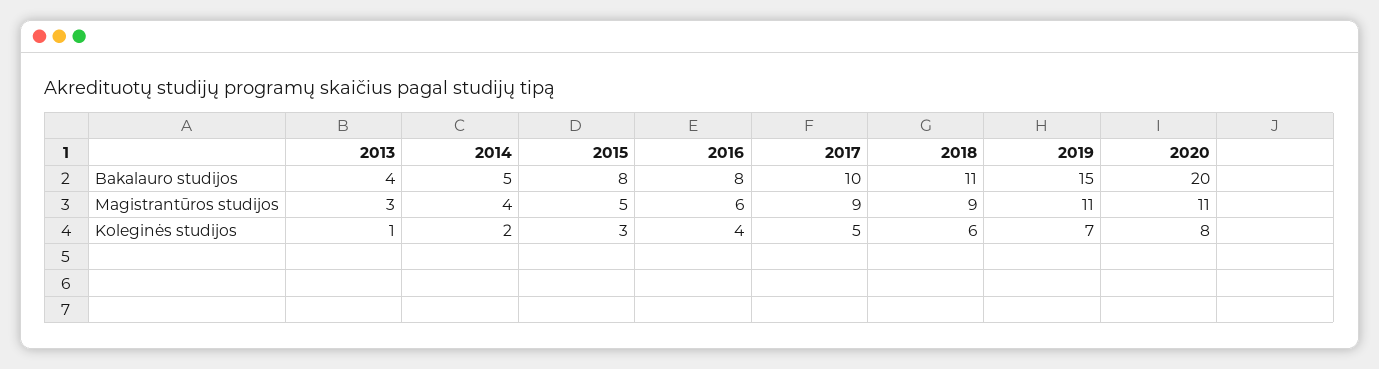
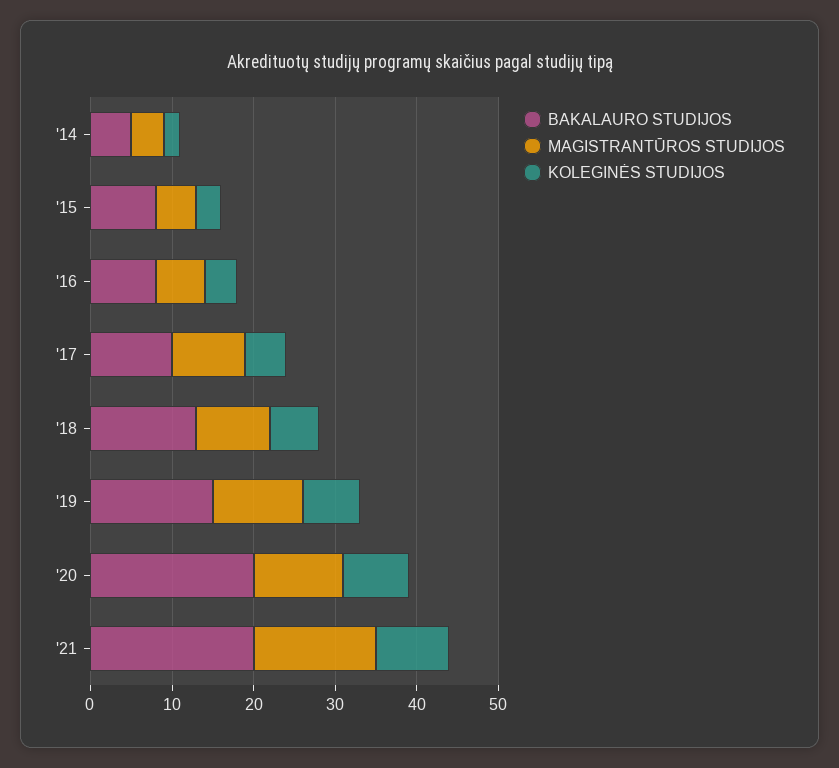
Bakalauro studijos, 2013: 4 -> none
Bakalauro studijos, 2018: 11 -> 13
Magistrantūros studijos, 2013: 3 -> none
Koleginės studijos, 2013: 1 -> none
Bakalauro studijos, '21: none -> 20
Magistrantūros studijos, '21: none -> 15
Koleginės studijos, '21: none -> 9

